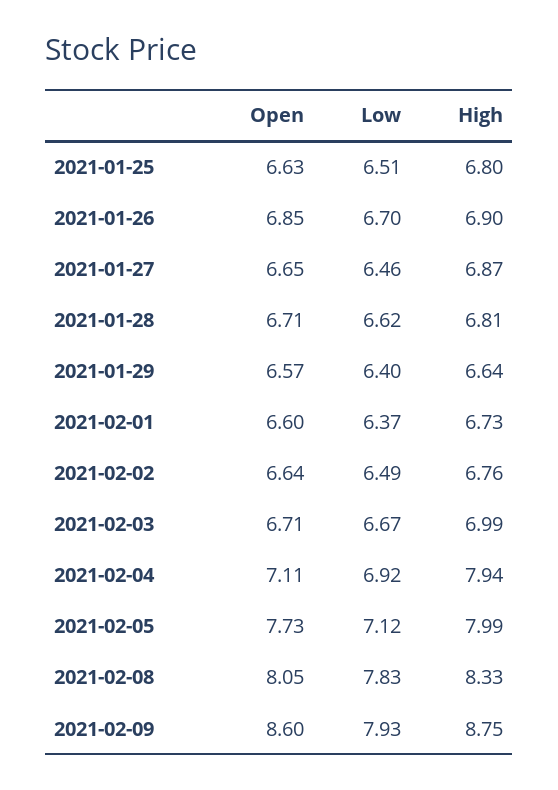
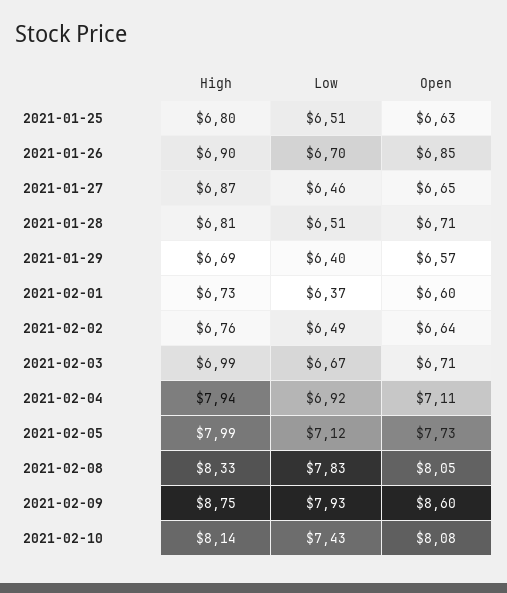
Low, 2021-01-28: 6.62 -> 6.51
High, 2021-01-29: 6.64 -> 6.69
High, 2021-02-10: none -> 8.14
Low, 2021-02-10: none -> 7.43
Open, 2021-02-10: none -> 8.08

